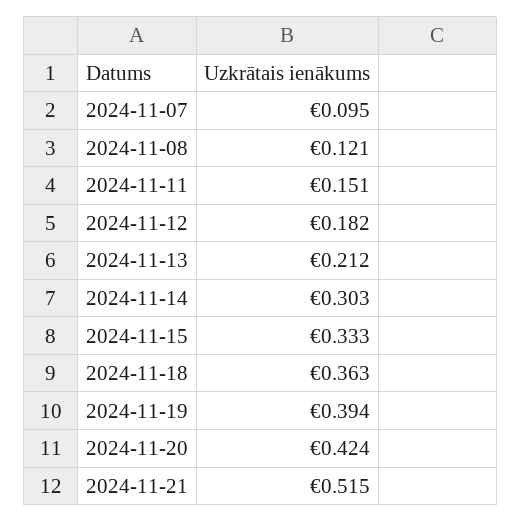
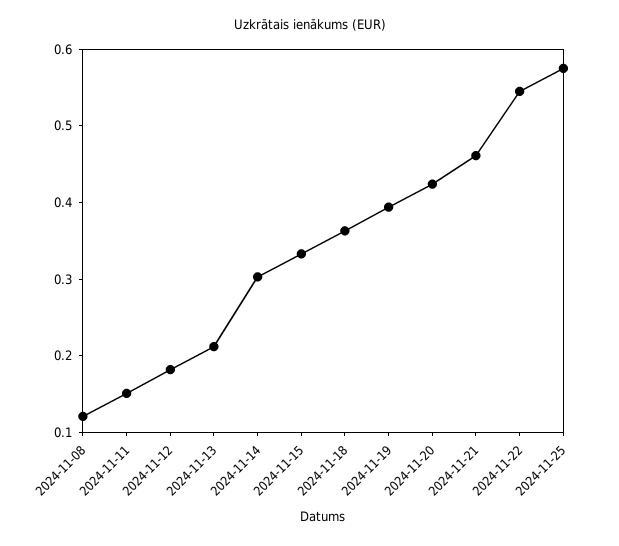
2024-11-07: 0.095 -> none
2024-11-21: 0.515 -> 0.46
2024-11-22: none -> 0.54
2024-11-25: none -> 0.58

